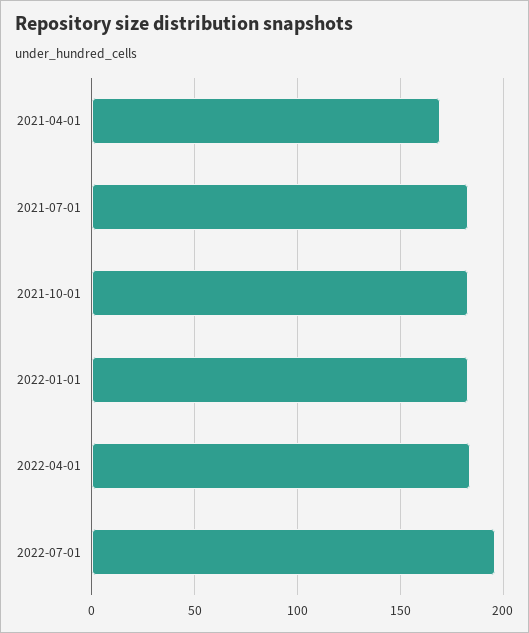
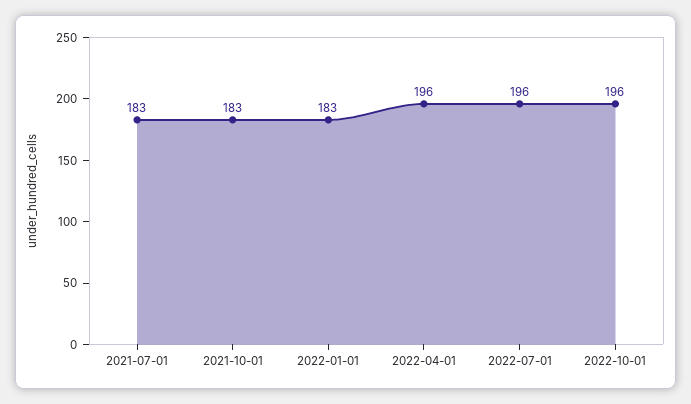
2021-04-01: 170 -> none
2022-04-01: 185 -> 196
2022-10-01: none -> 196

